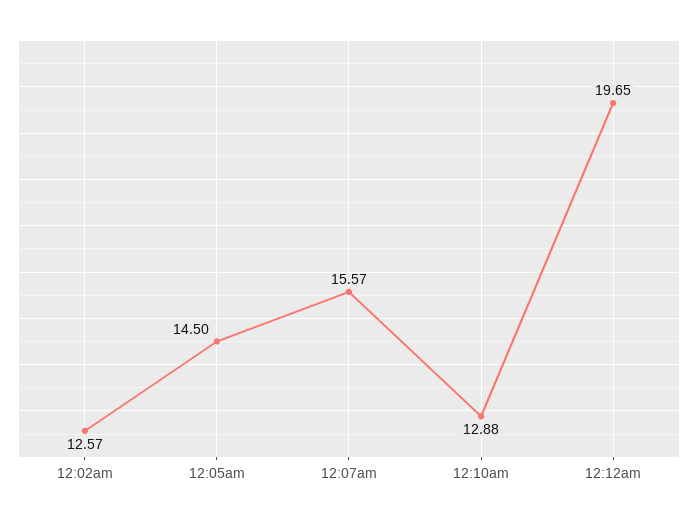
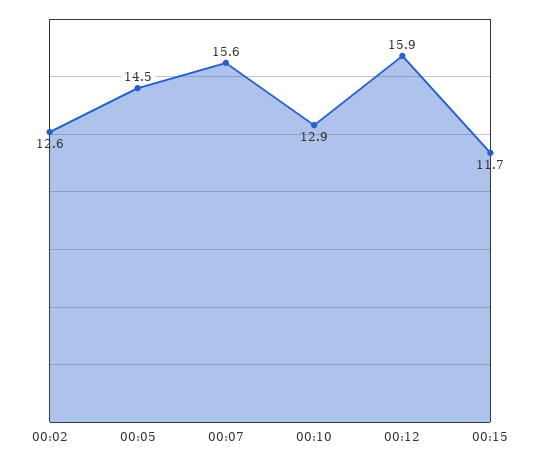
12:12am: 19.65 -> 15.9
00:15: none -> 11.7

